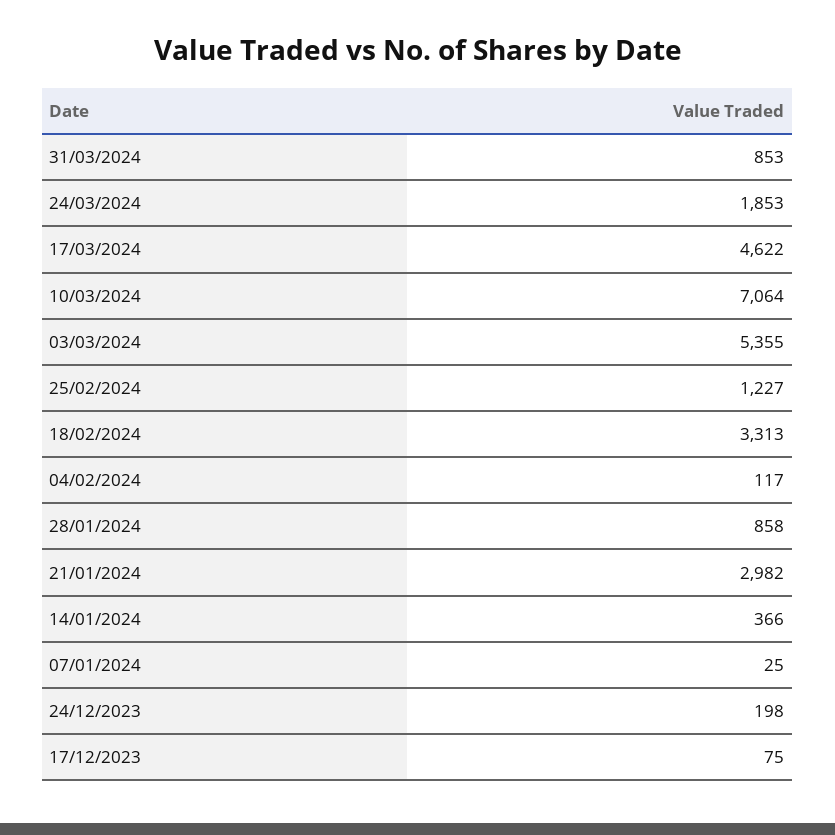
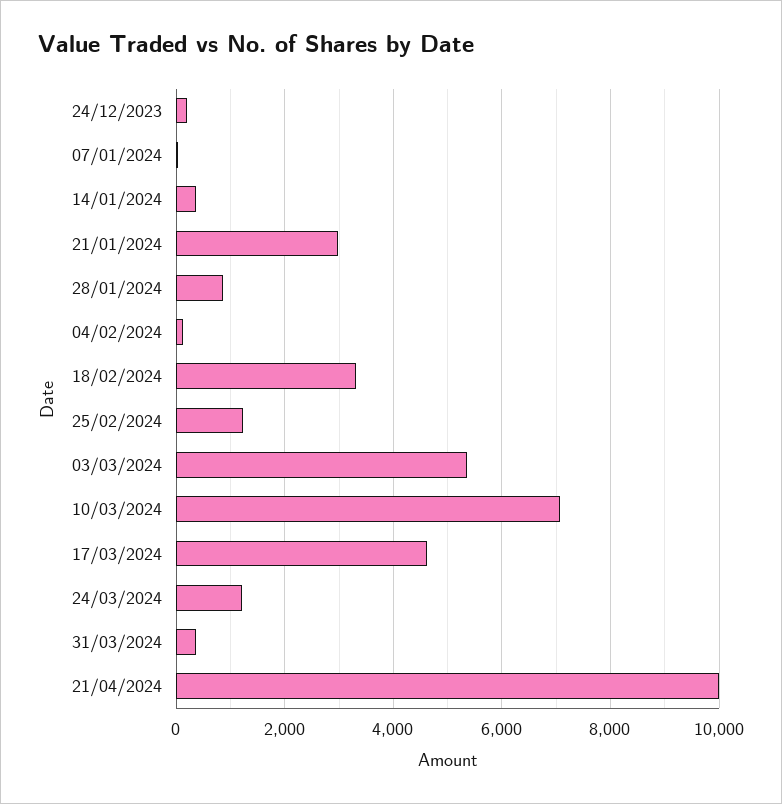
31/03/2024: 853 -> 400
24/03/2024: 1853 -> 1200
17/12/2023: 75 -> none
21/04/2024: none -> 10000

